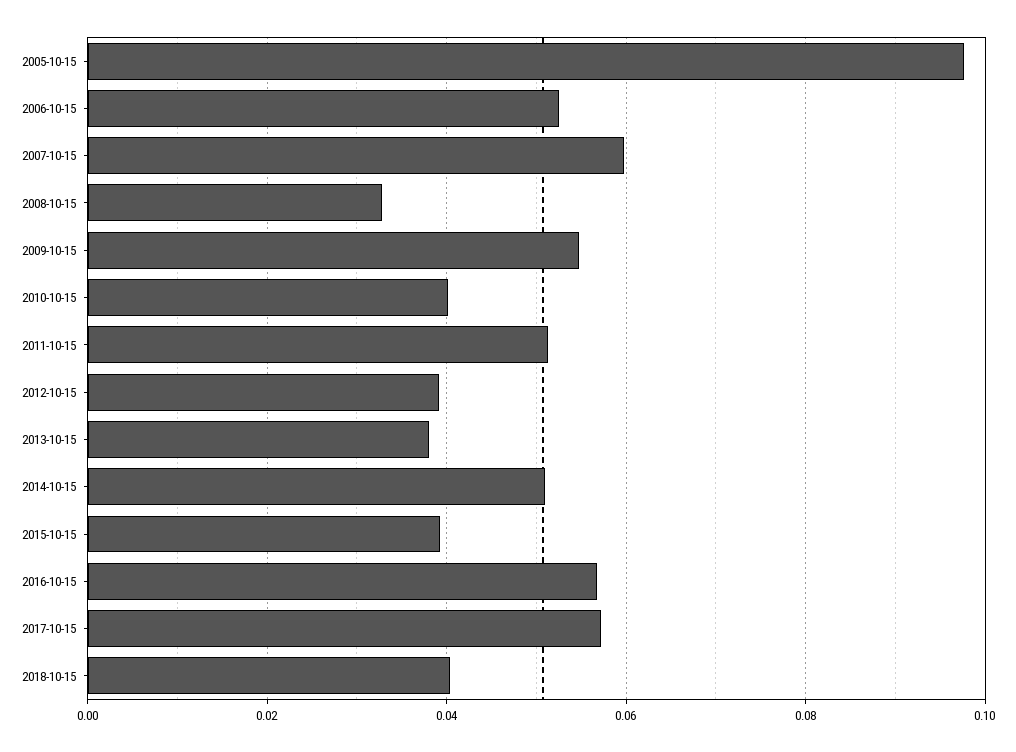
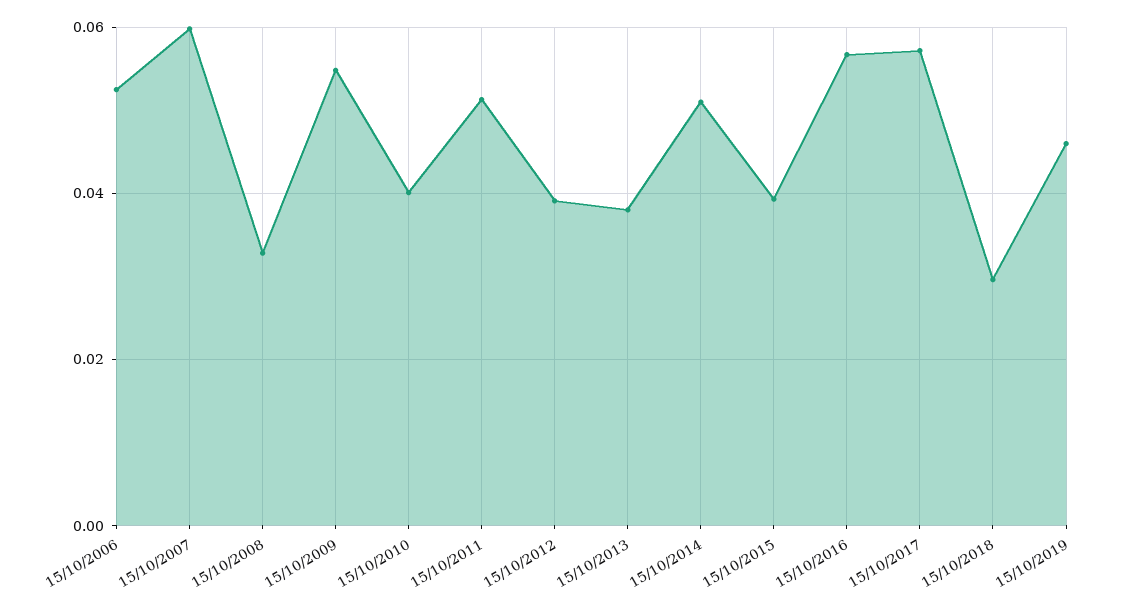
2005-10-15: 0.098 -> none
2018-10-15: 0.04 -> 0.03
15/10/2019: none -> 0.046

